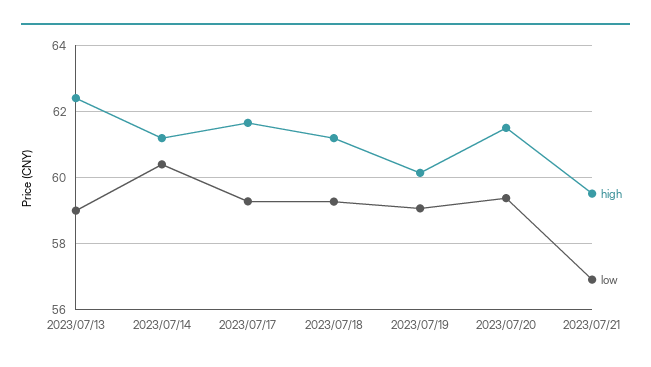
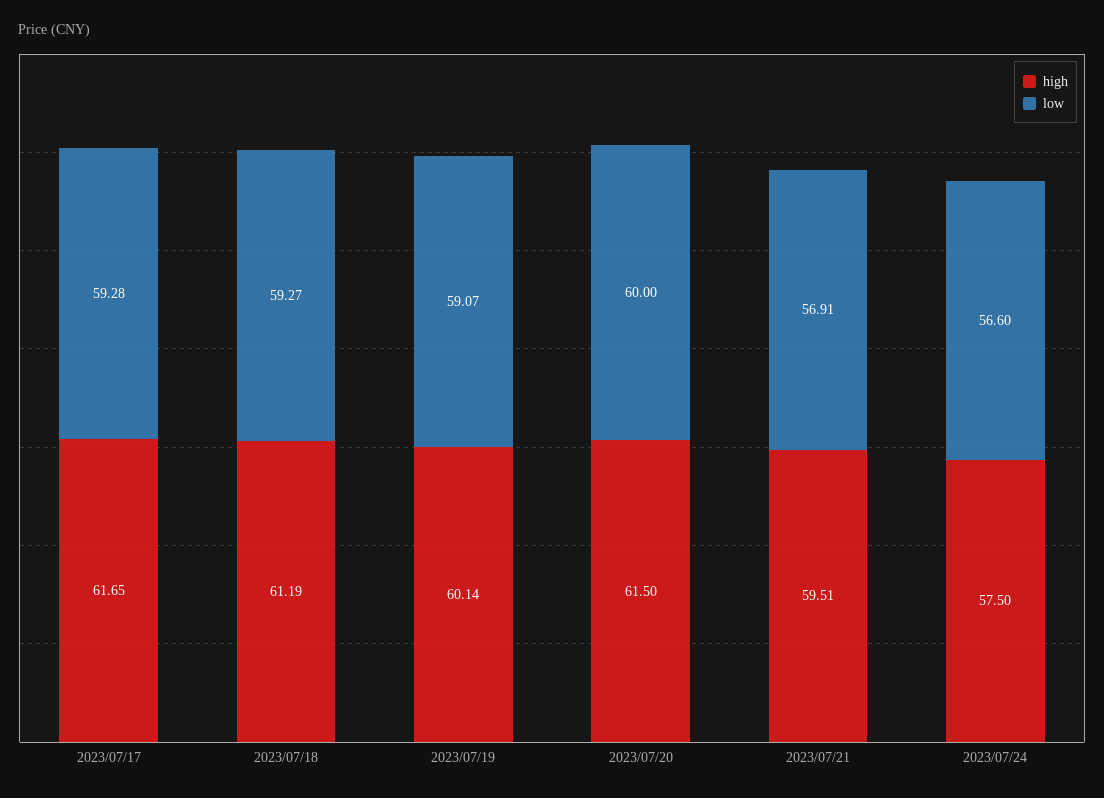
high, 2023/07/13: 62.4 -> none
low, 2023/07/13: 59 -> none
high, 2023/07/14: 61.2 -> none
low, 2023/07/14: 60.4 -> none
low, 2023/07/20: 59.4 -> 60
high, 2023/07/24: none -> 57.5
low, 2023/07/24: none -> 56.6

